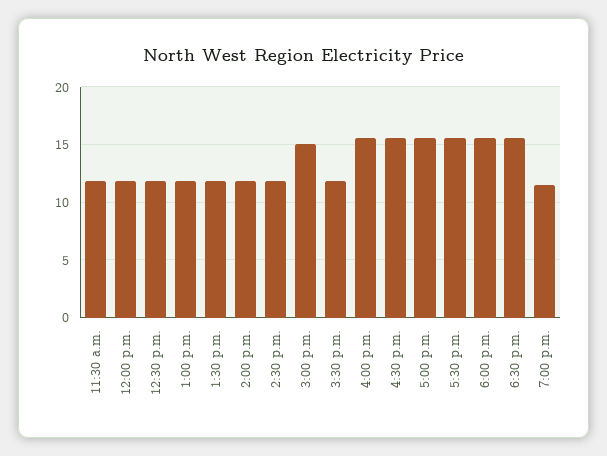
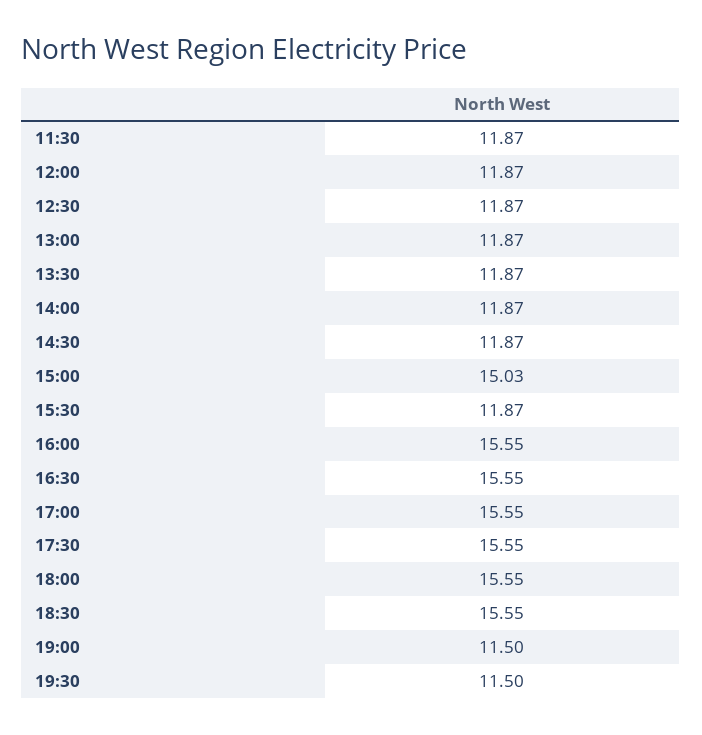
19:30: none -> 11.5

